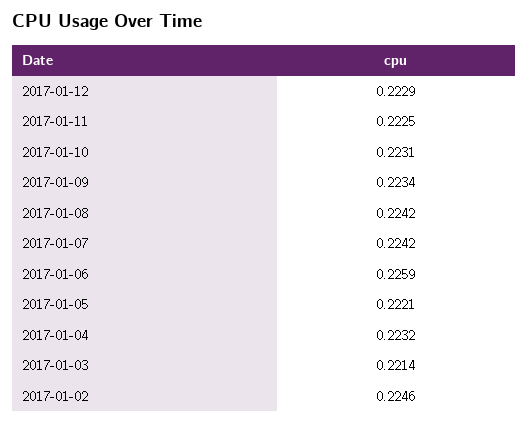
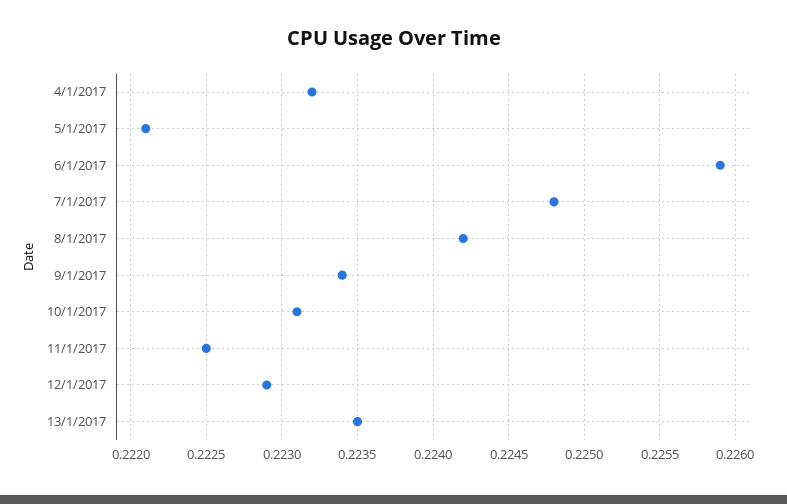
2017-01-07: 0.2242 -> 0.2248
2017-01-03: 0.2214 -> none
2017-01-02: 0.2246 -> none
13/1/2017: none -> 0.2235

